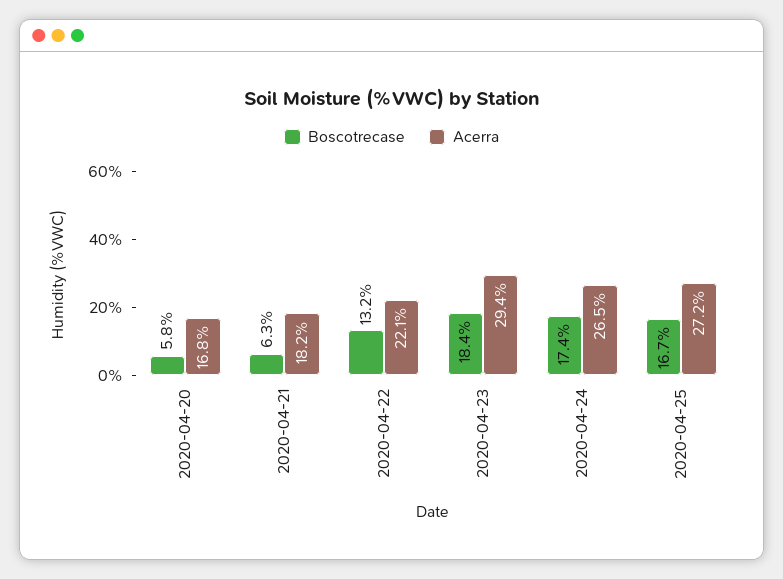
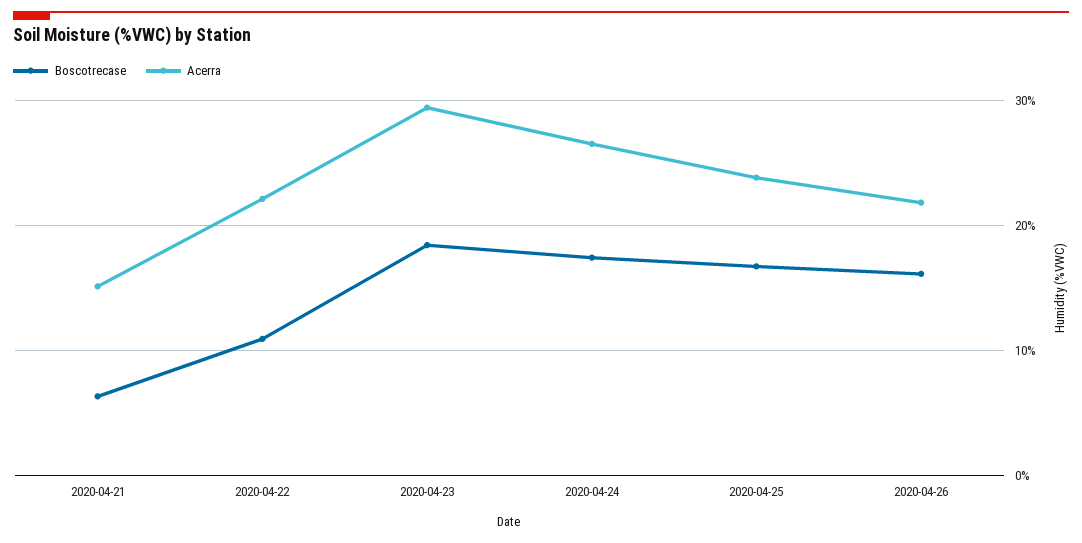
Boscotrecase, 2020-04-20: 5.8 -> none
Acerra, 2020-04-20: 16.8 -> none
Acerra, 2020-04-21: 18.2 -> 15
Boscotrecase, 2020-04-22: 13.2 -> 11
Acerra, 2020-04-25: 27.2 -> 24
Boscotrecase, 2020-04-26: none -> 16
Acerra, 2020-04-26: none -> 22

